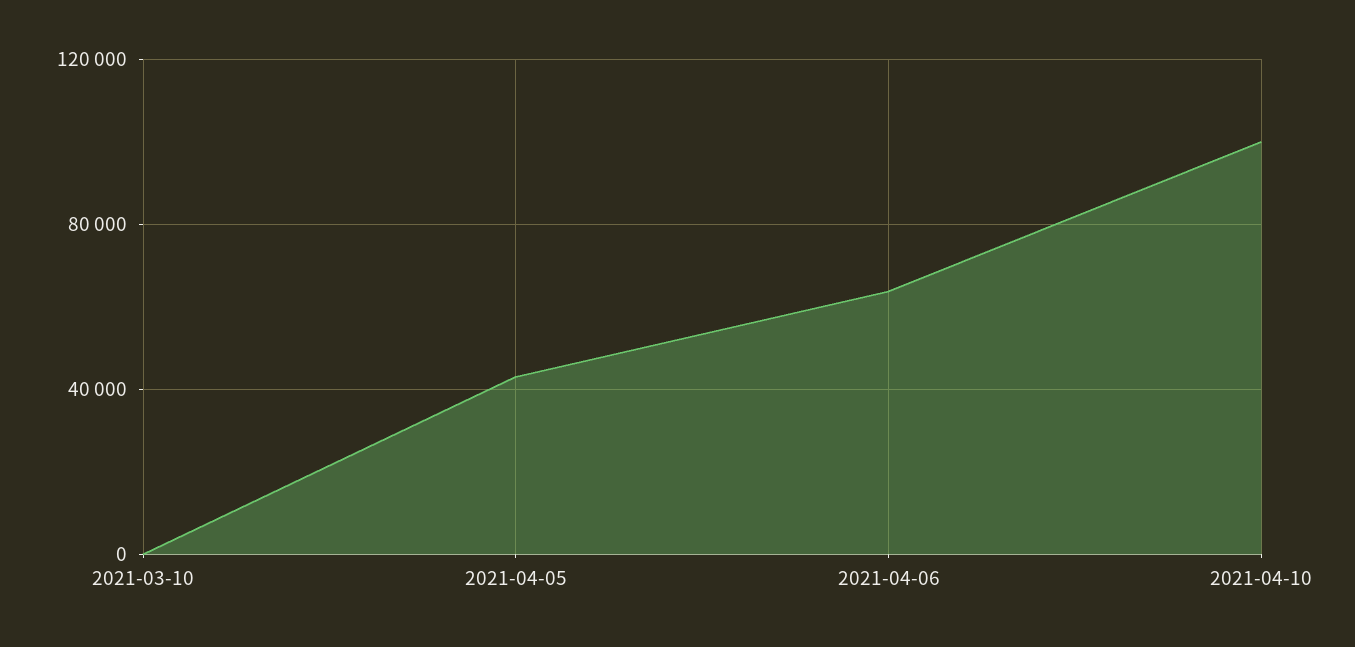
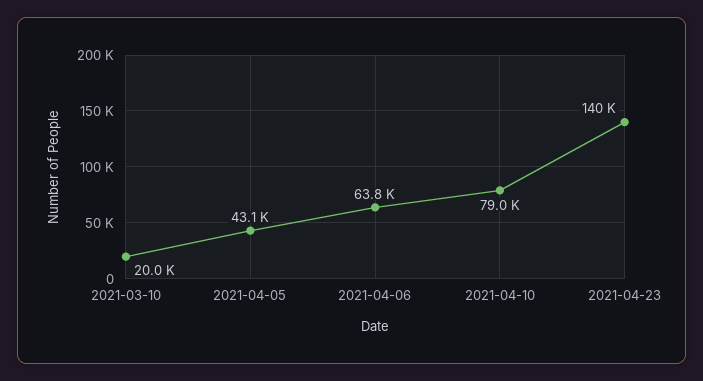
2021-03-10: 0 -> 20000
2021-04-10: 100000 -> 79000
2021-04-23: none -> 140000

